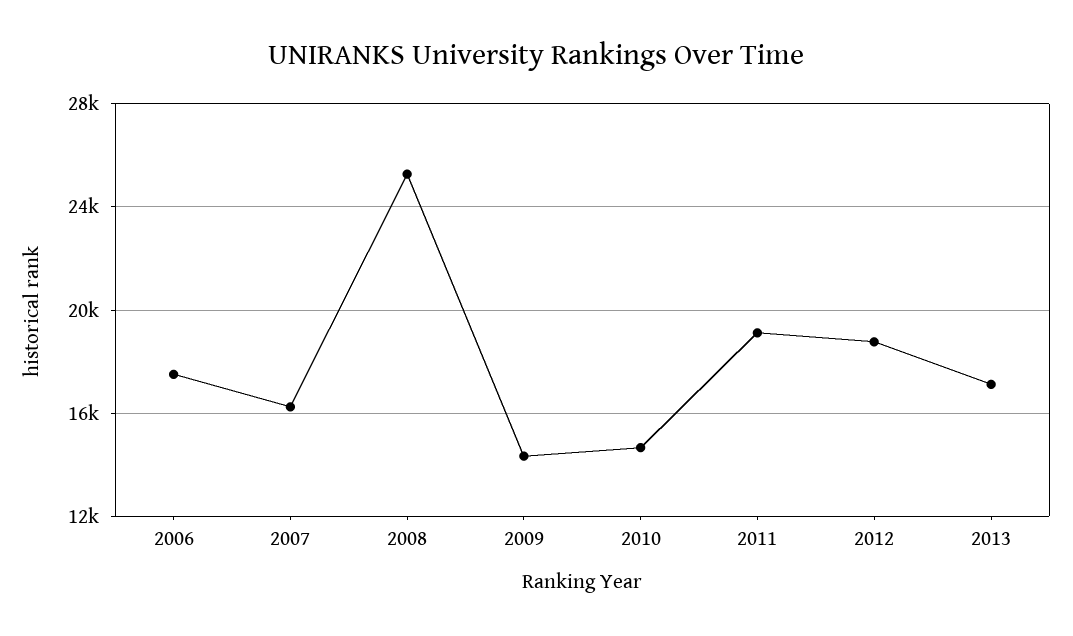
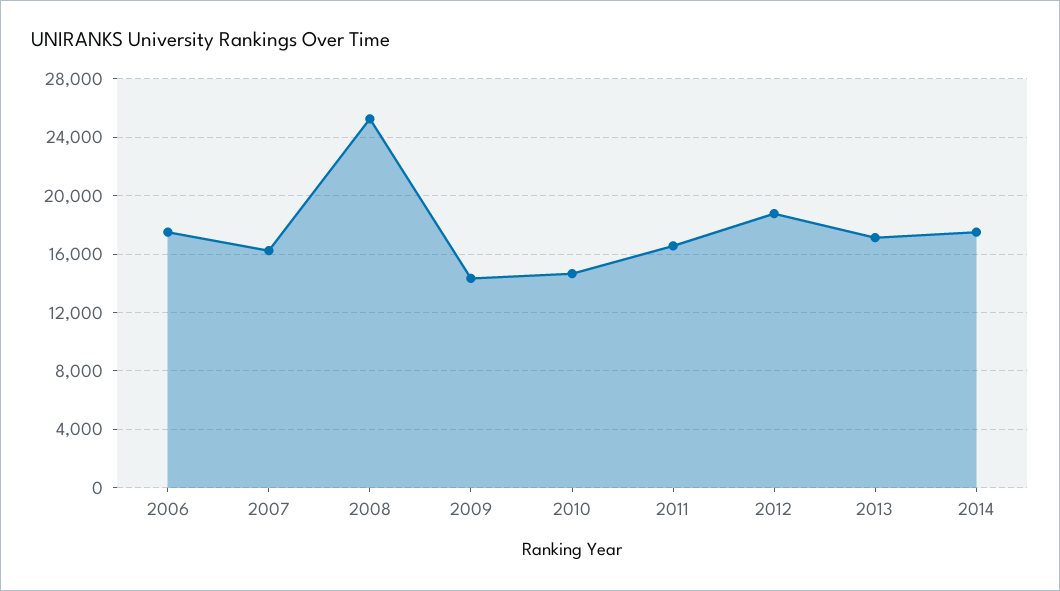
2011: 19000 -> 16500
2014: none -> 17500

